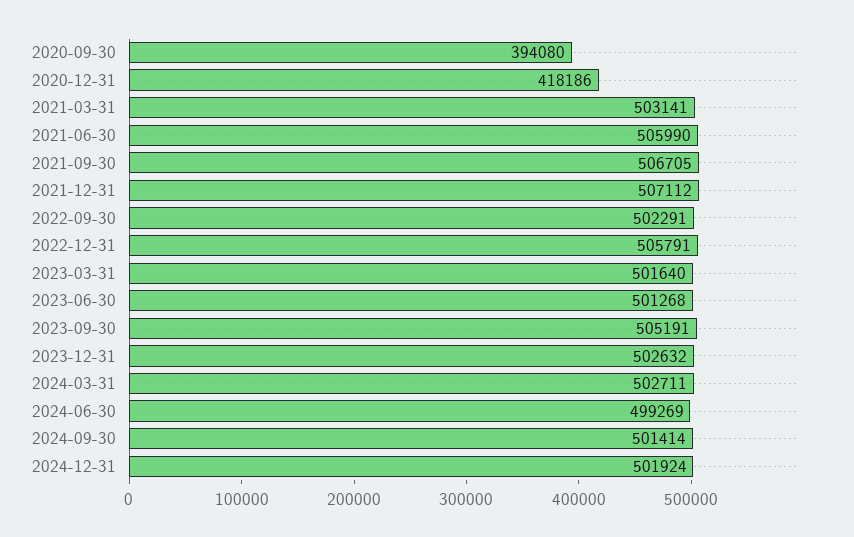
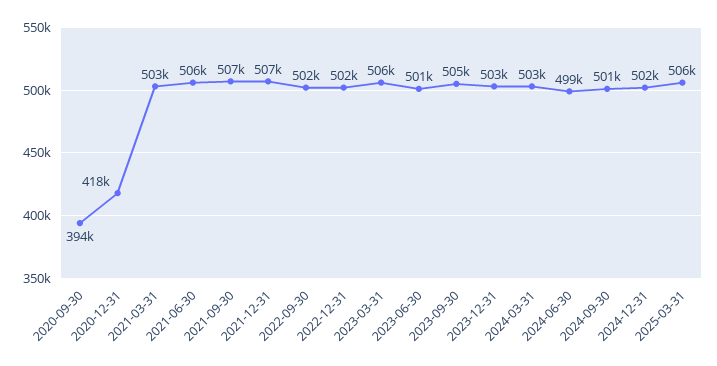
2022-12-31: 505791 -> 502000
2023-03-31: 501640 -> 506000
2025-03-31: none -> 506000

